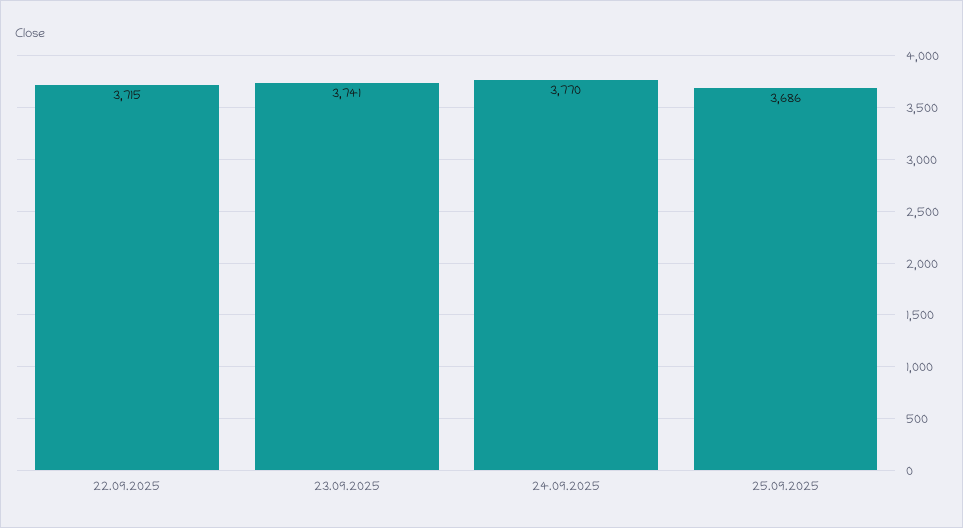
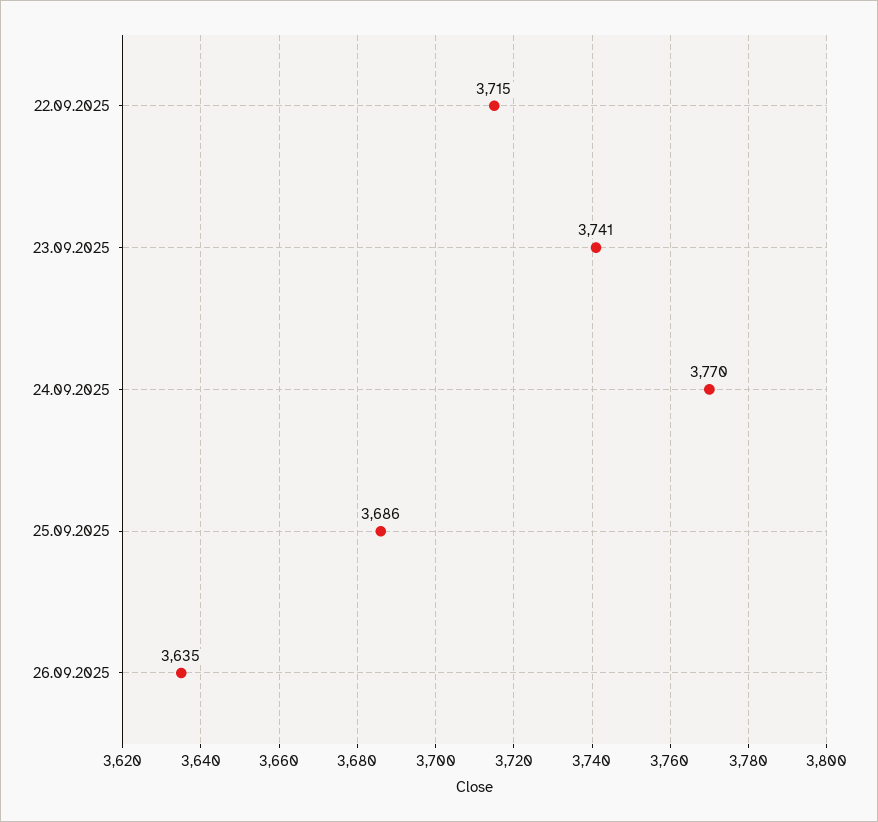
26.09.2025: none -> 3635

